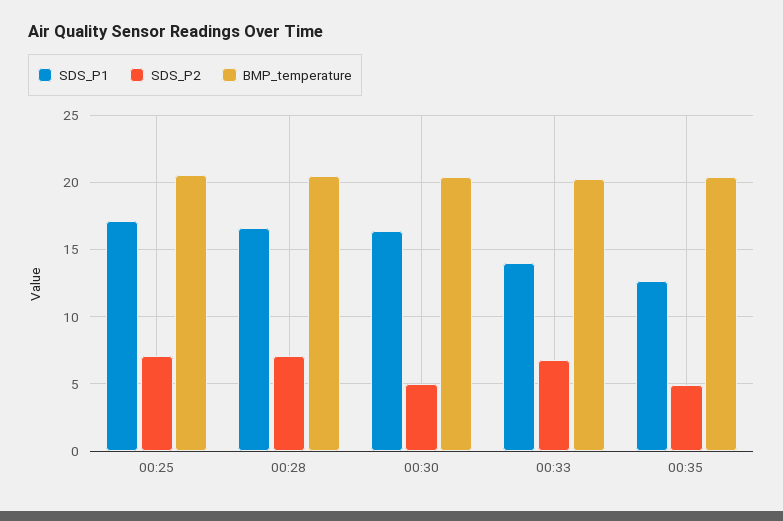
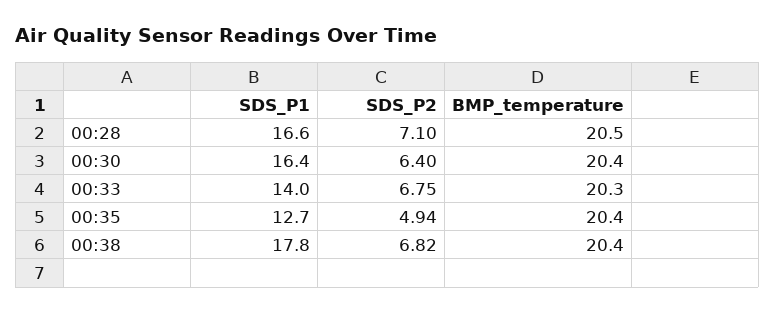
SDS_P1, 00:25: 17 -> none
SDS_P2, 00:25: 7 -> none
BMP_temperature, 00:25: 20.5 -> none
SDS_P2, 00:30: 5 -> 6.4
SDS_P1, 00:38: none -> 17.8
SDS_P2, 00:38: none -> 6.82
BMP_temperature, 00:38: none -> 20.4

